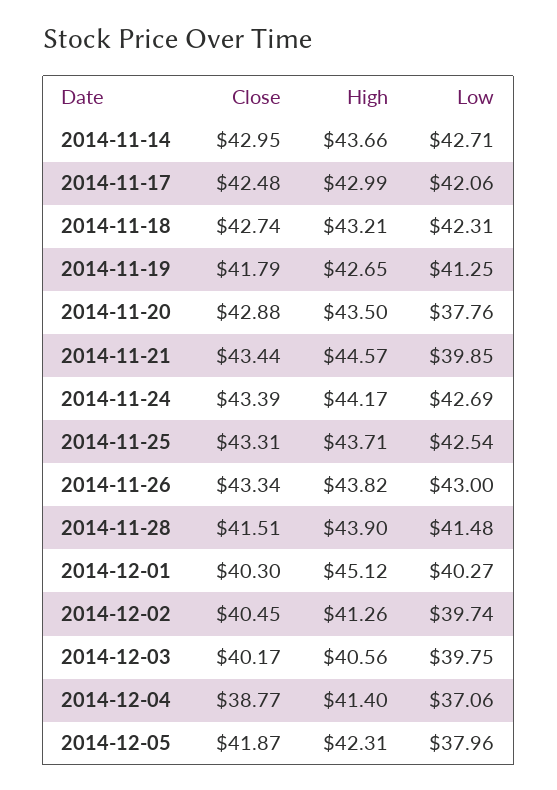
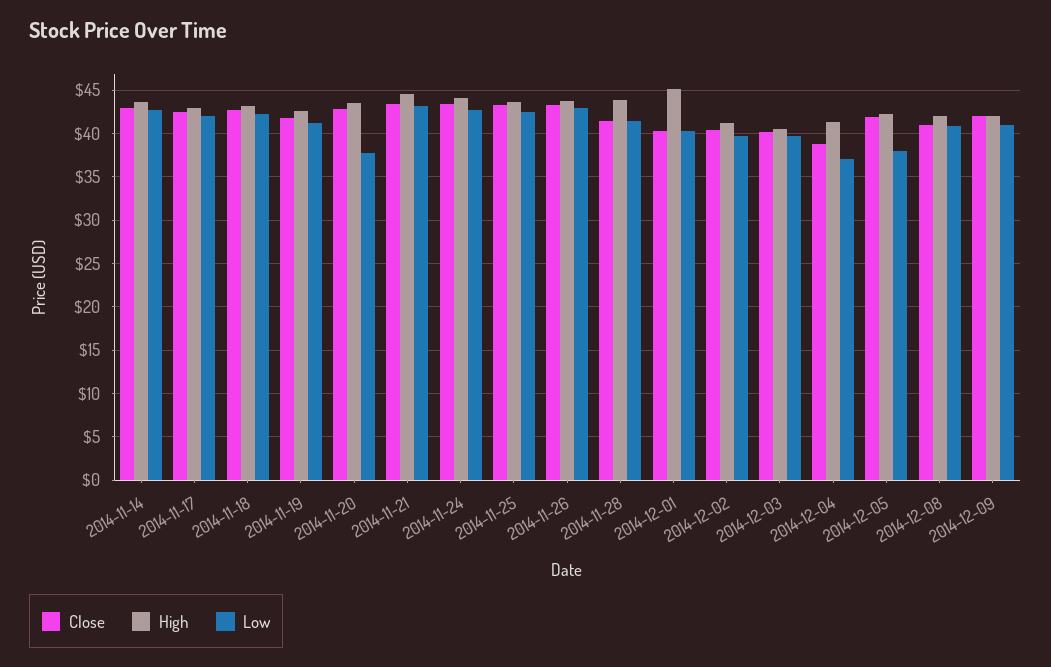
Low, 2014-11-21: 39.85 -> 43
Close, 2014-12-08: none -> 41
High, 2014-12-08: none -> 42
Low, 2014-12-08: none -> 41
Close, 2014-12-09: none -> 42
High, 2014-12-09: none -> 42
Low, 2014-12-09: none -> 41

